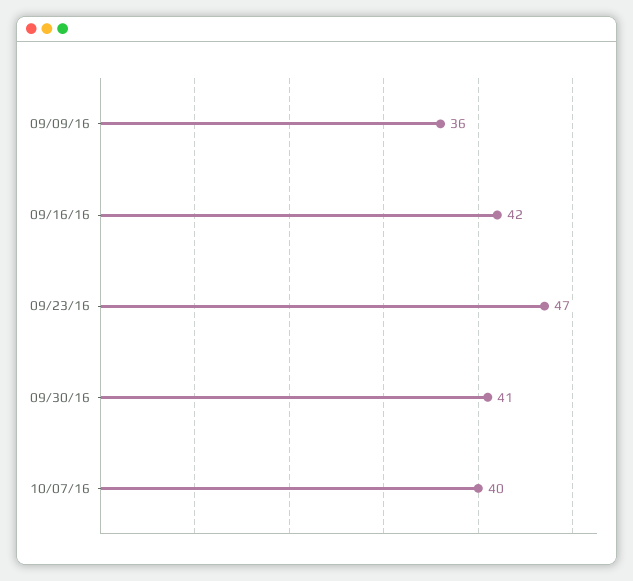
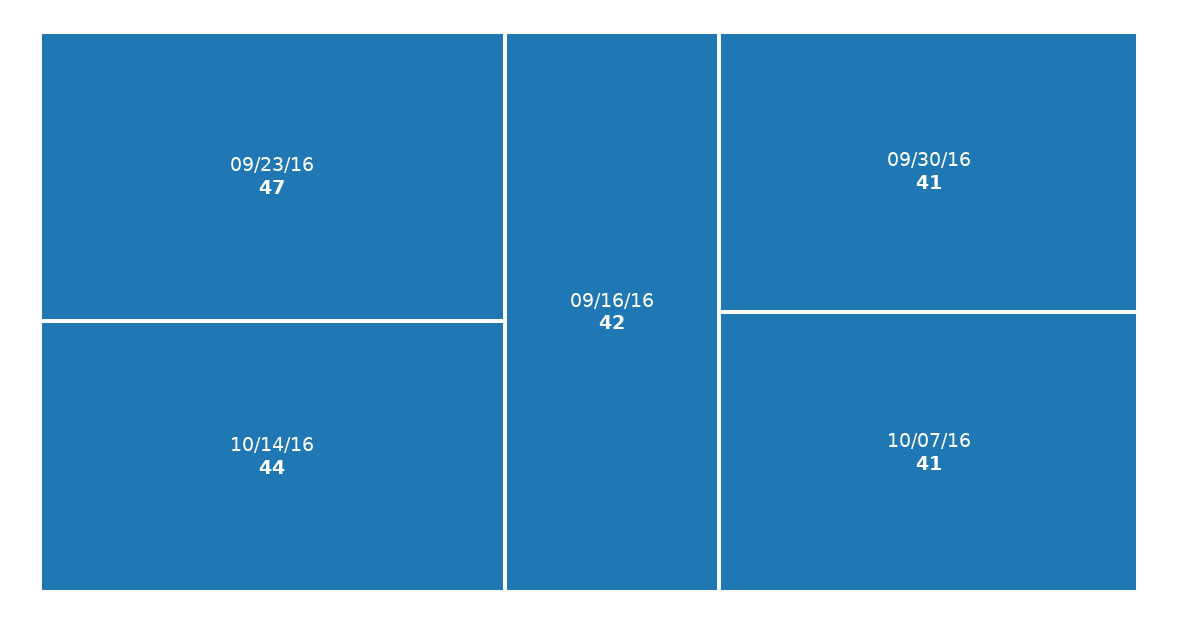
09/09/16: 36 -> none
10/07/16: 40 -> 41
10/14/16: none -> 44

